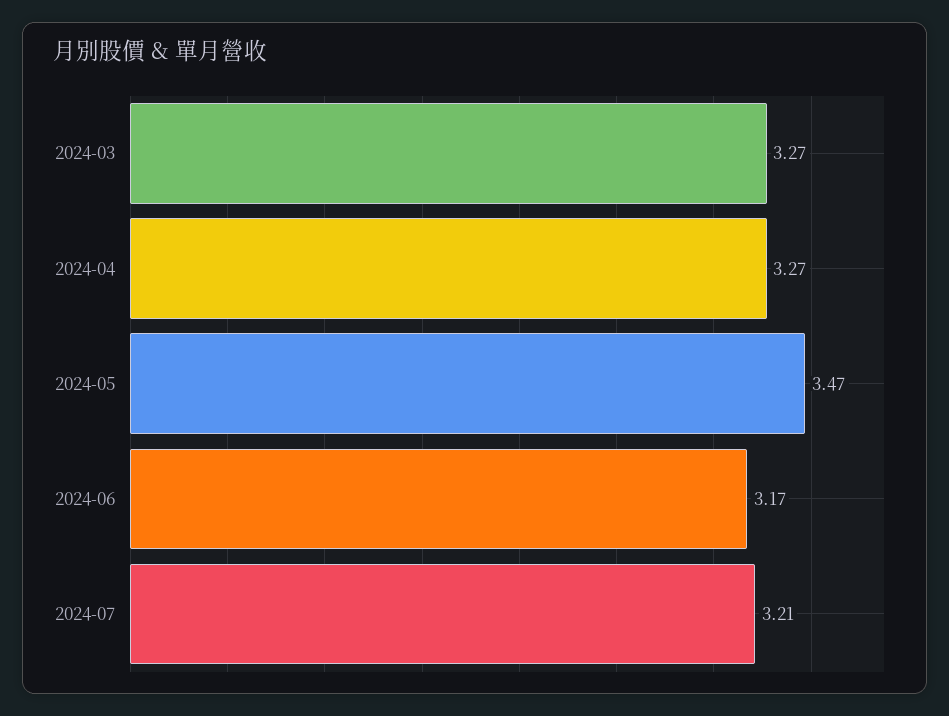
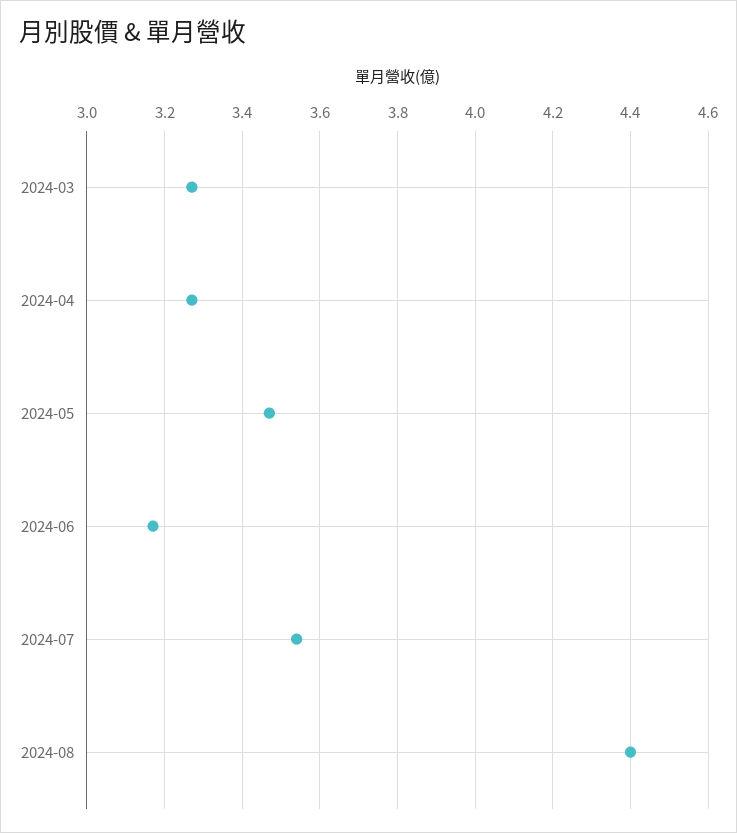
2024-07: 3.21 -> 3.55
2024-08: none -> 4.4

